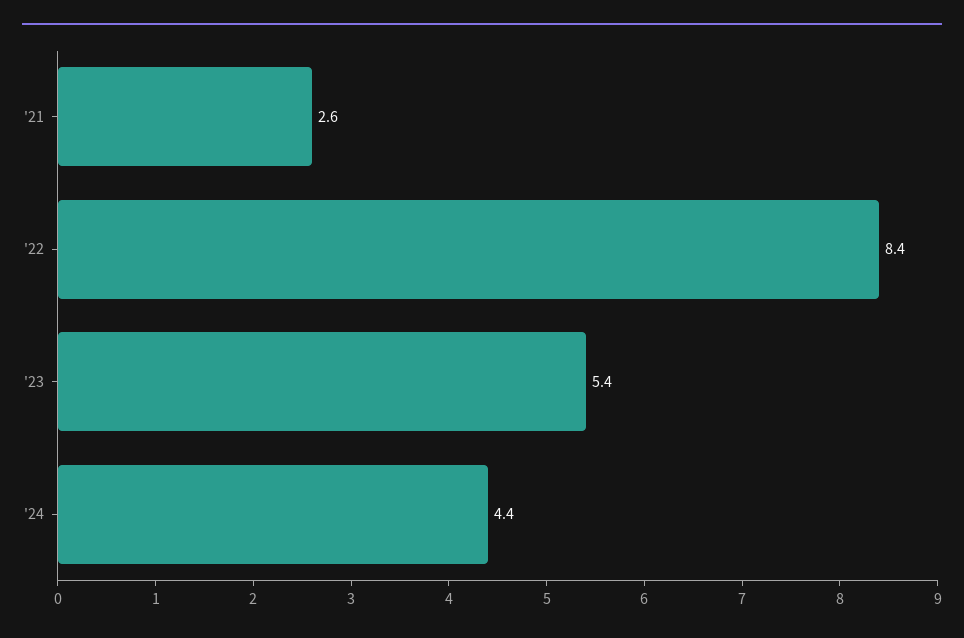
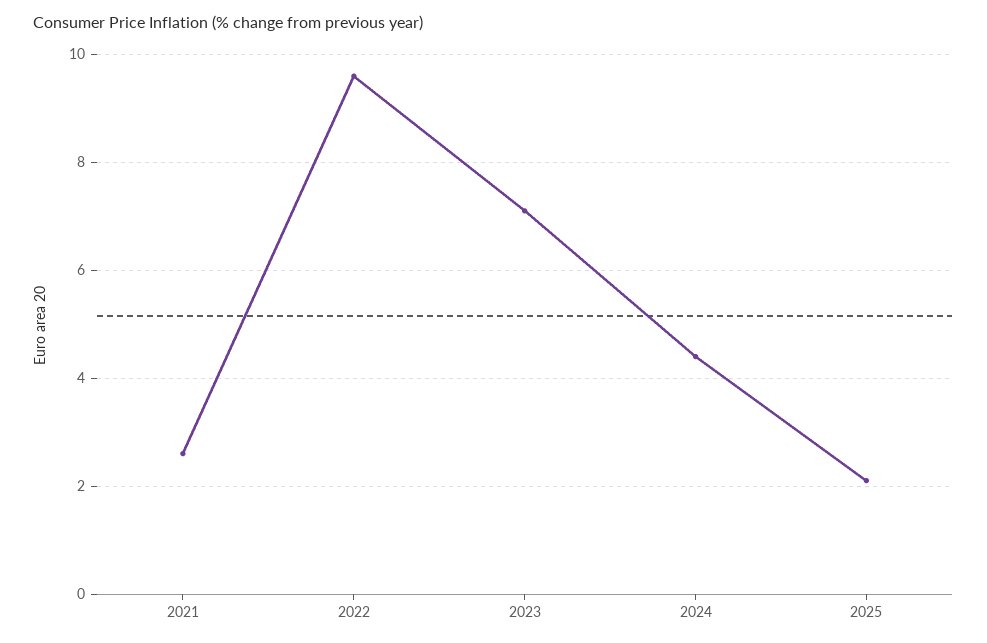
'22: 8.4 -> 9.5
'23: 5.4 -> 7
2025: none -> 2

